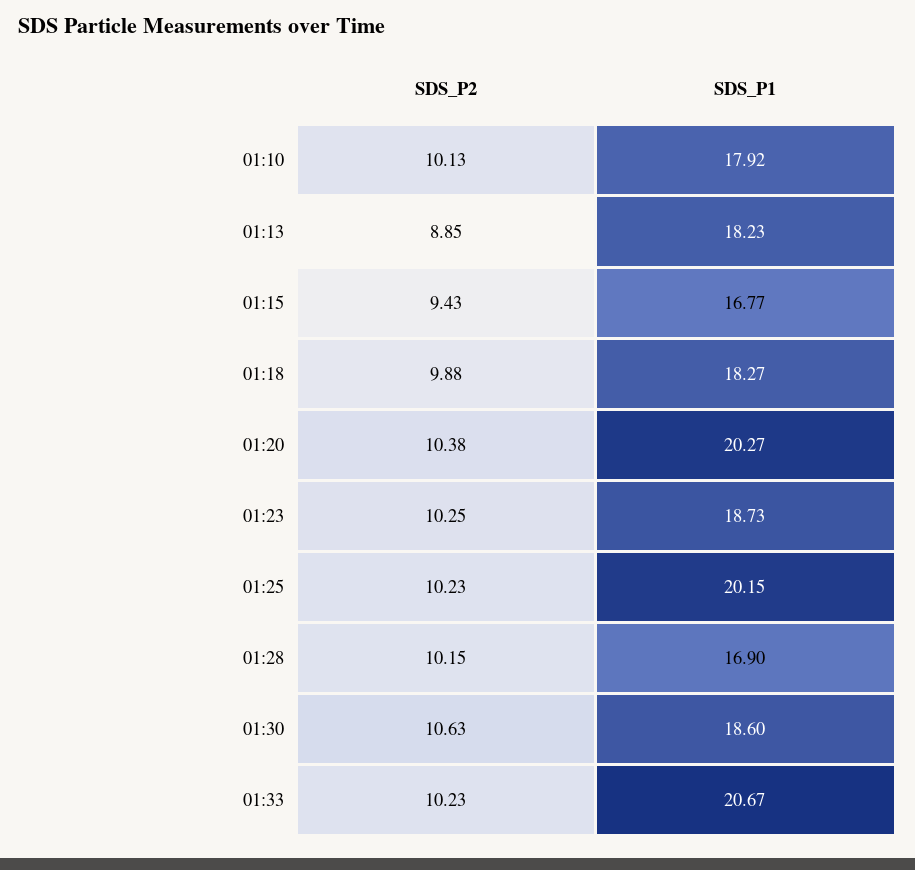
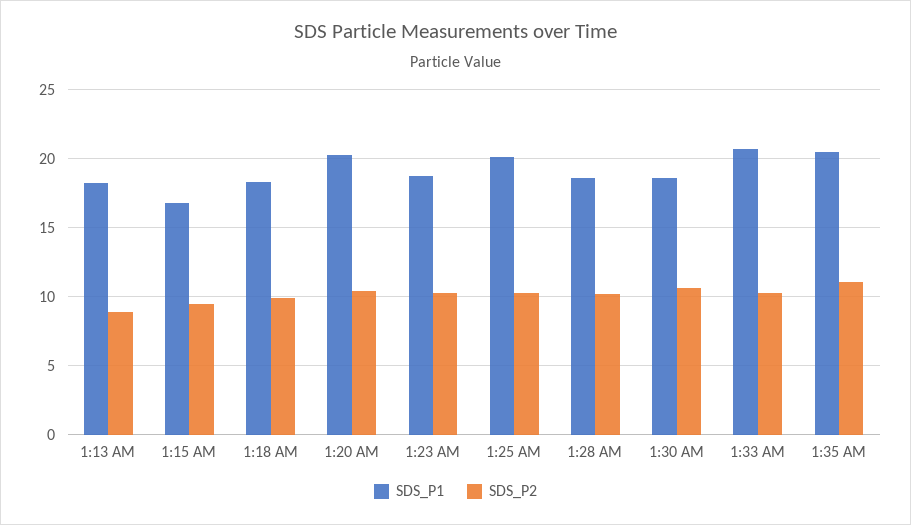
SDS_P2, 01:10: 10.13 -> none
SDS_P1, 01:10: 17.92 -> none
SDS_P1, 01:28: 16.9 -> 18.5
SDS_P1, 1:35 AM: none -> 20.5
SDS_P2, 1:35 AM: none -> 11

